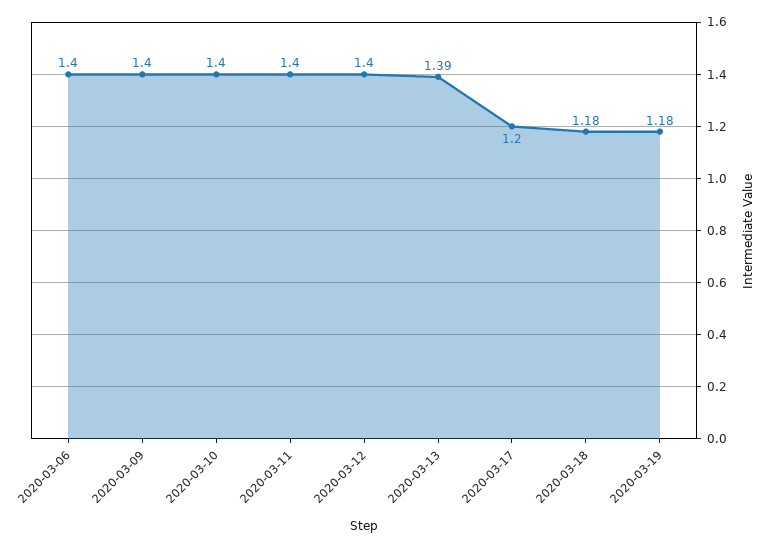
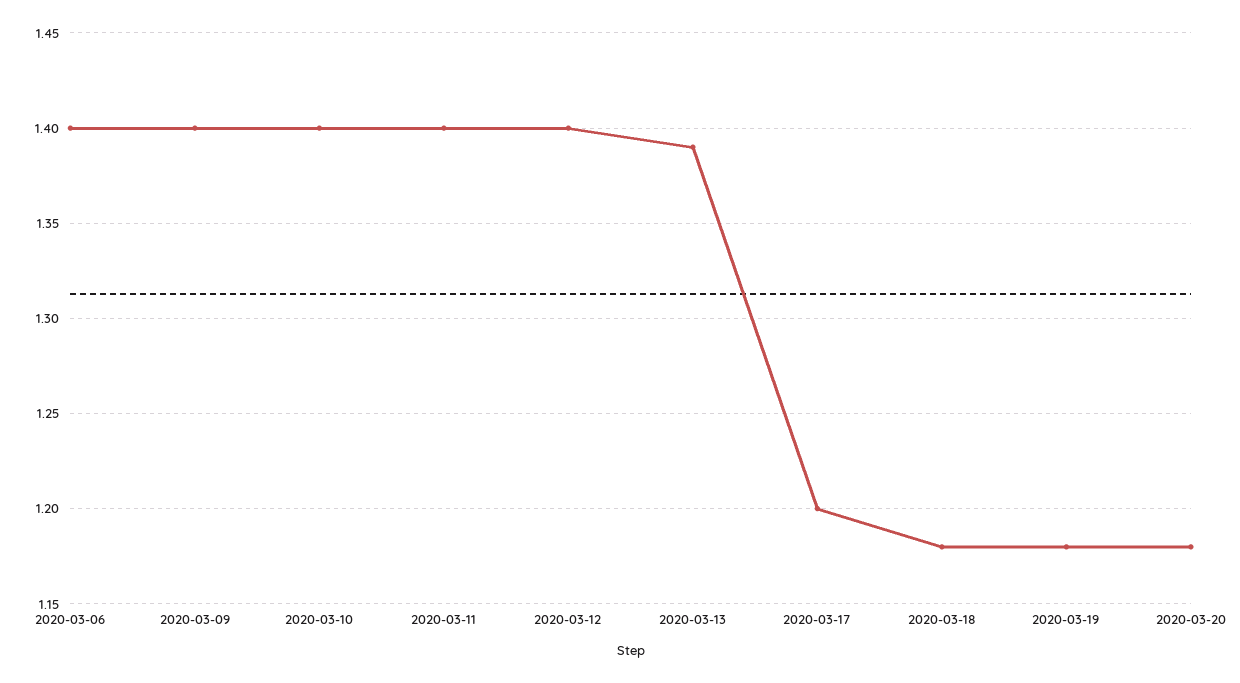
2020-03-20: none -> 1.18

